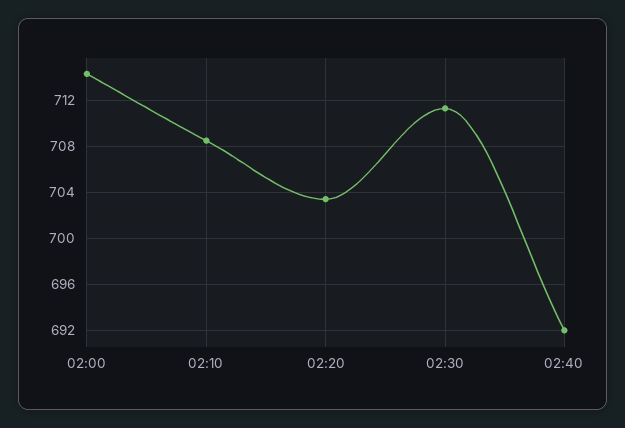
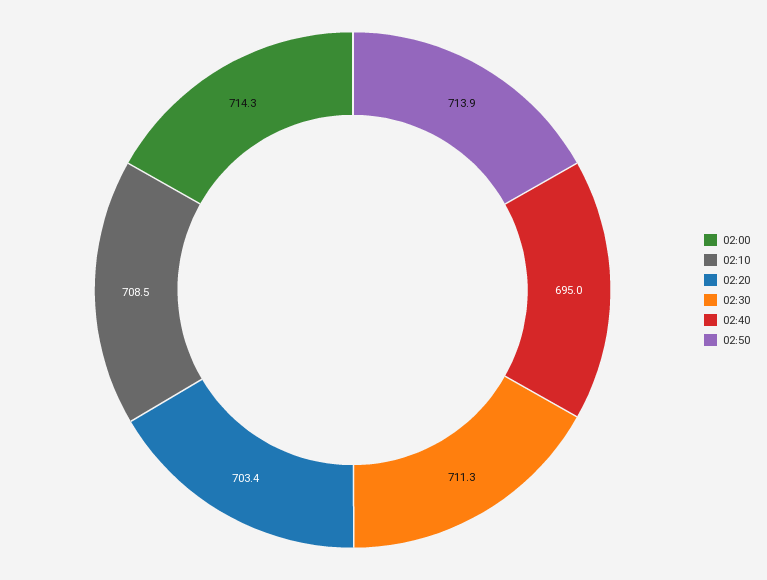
02:40: 692 -> 695
02:50: none -> 713.9

